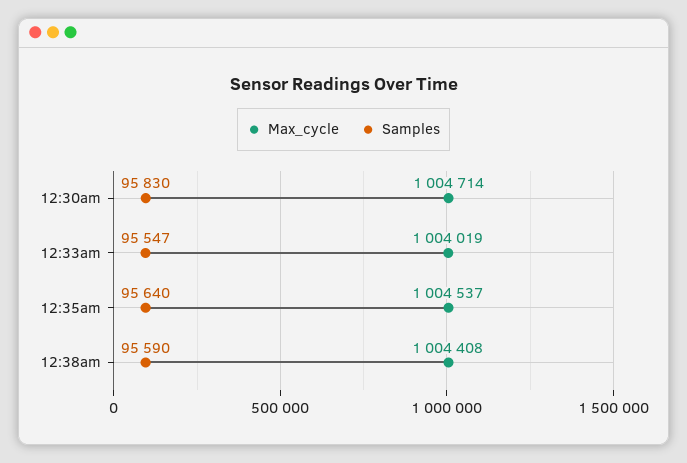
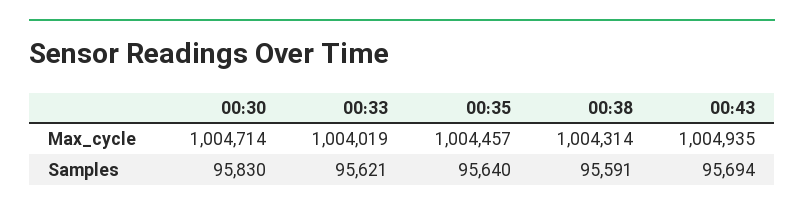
Samples, 12:33am: 95547 -> 95621
Max_cycle, 12:35am: 1004537 -> 1004457
Max_cycle, 12:38am: 1004408 -> 1004314
Samples, 12:38am: 95590 -> 95591
Max_cycle, 00:43: none -> 1004935
Samples, 00:43: none -> 95694

